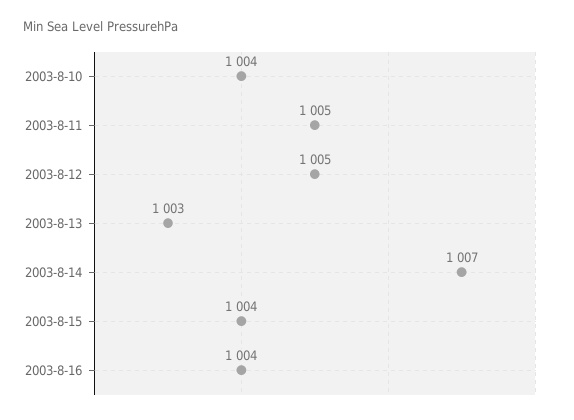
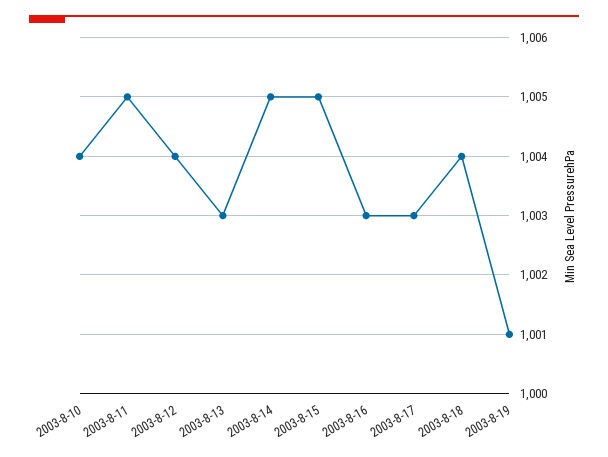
2003-8-12: 1005 -> 1004
2003-8-14: 1007 -> 1005
2003-8-15: 1004 -> 1005
2003-8-16: 1004 -> 1003
2003-8-17: none -> 1003
2003-8-18: none -> 1004
2003-8-19: none -> 1001

